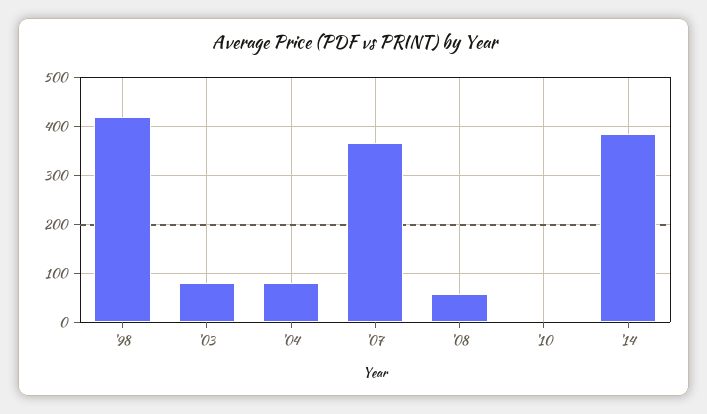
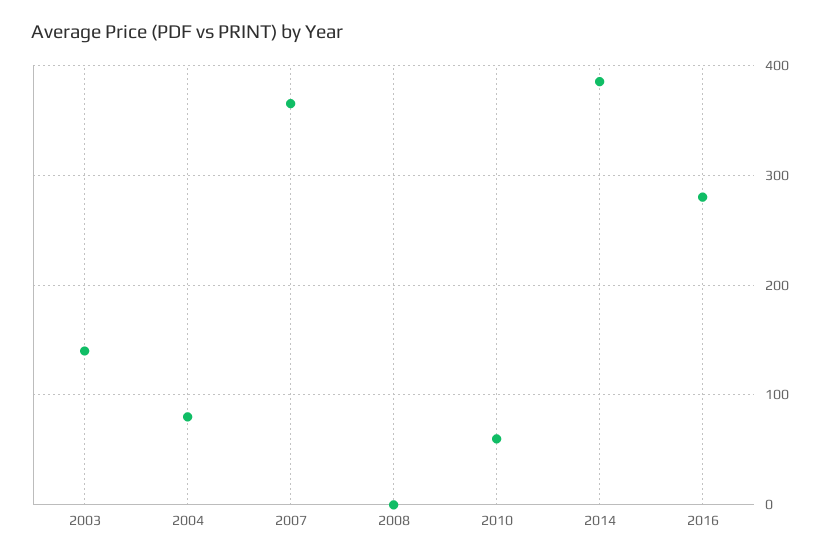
'98: 420 -> none
'03: 80 -> 140
'08: 60 -> 0
'10: 0 -> 60
2016: none -> 280

